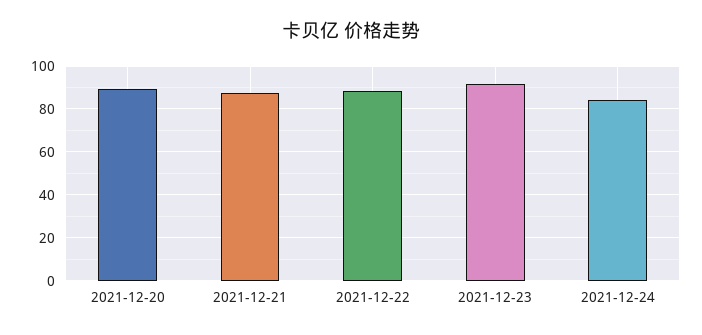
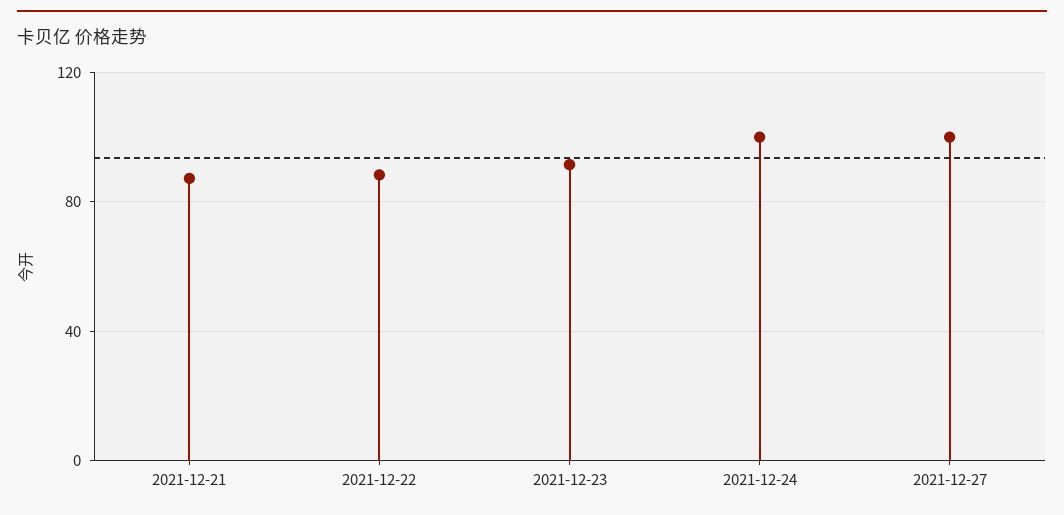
2021-12-20: 90 -> none
2021-12-24: 85 -> 100
2021-12-27: none -> 100

